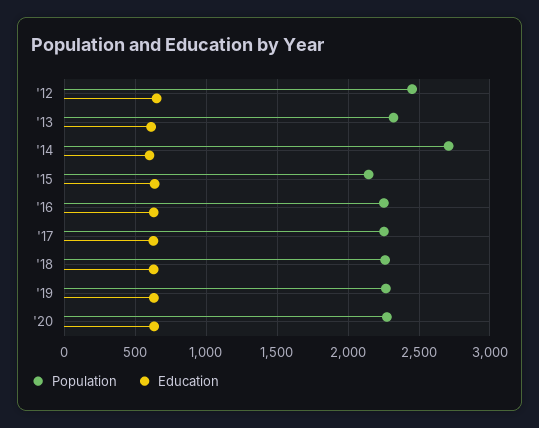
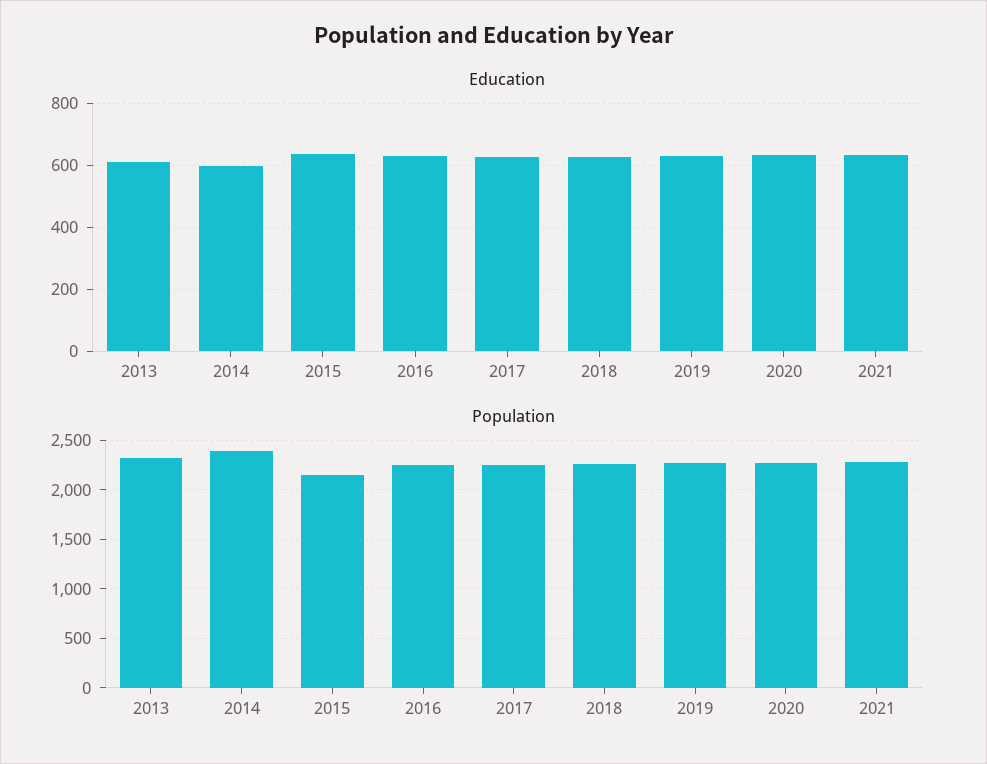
Population, '12: 2450 -> none
Education, '12: 650 -> none
Population, '14: 2700 -> 2400
Education, 2021: none -> 640
Population, 2021: none -> 2300

